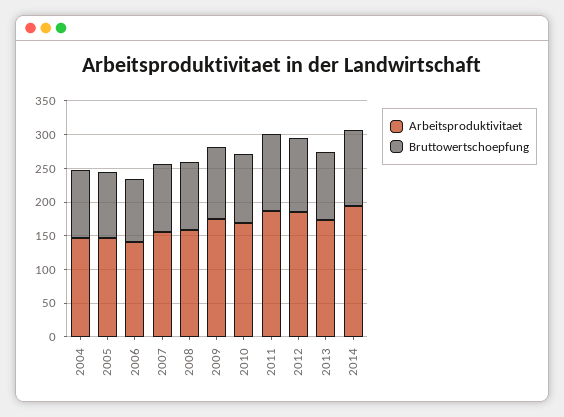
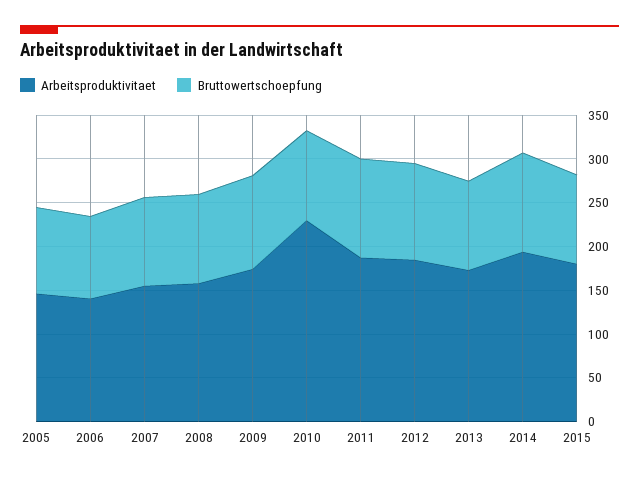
Arbeitsproduktivitaet, 2004: 150 -> none
Bruttowertschoepfung, 2004: 100 -> none
Arbeitsproduktivitaet, 2010: 175 -> 230
Arbeitsproduktivitaet, 2015: none -> 180
Bruttowertschoepfung, 2015: none -> 100

